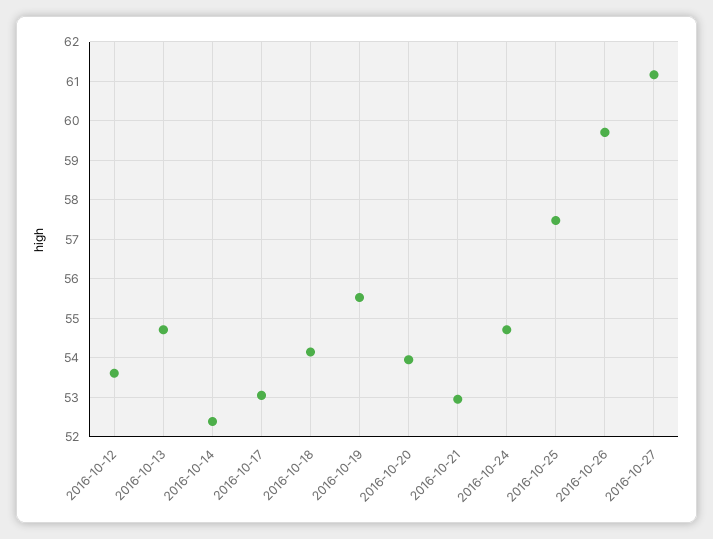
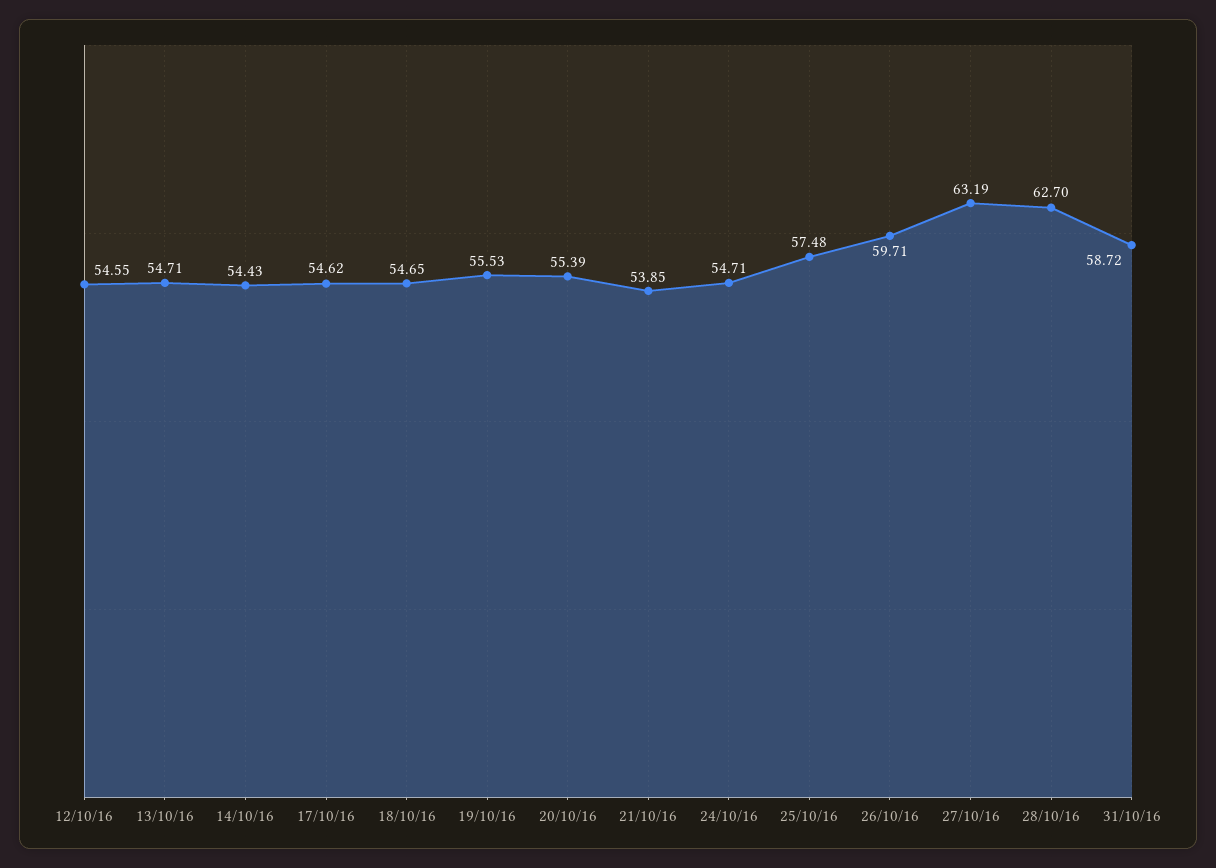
2016-10-12: 53.6 -> 54.55
2016-10-14: 52.4 -> 54.43
2016-10-17: 53 -> 54.62
2016-10-18: 54.2 -> 54.65
2016-10-20: 54 -> 55.39
2016-10-21: 53 -> 53.85
2016-10-27: 61.2 -> 63.19
28/10/16: none -> 62.7
31/10/16: none -> 58.72

